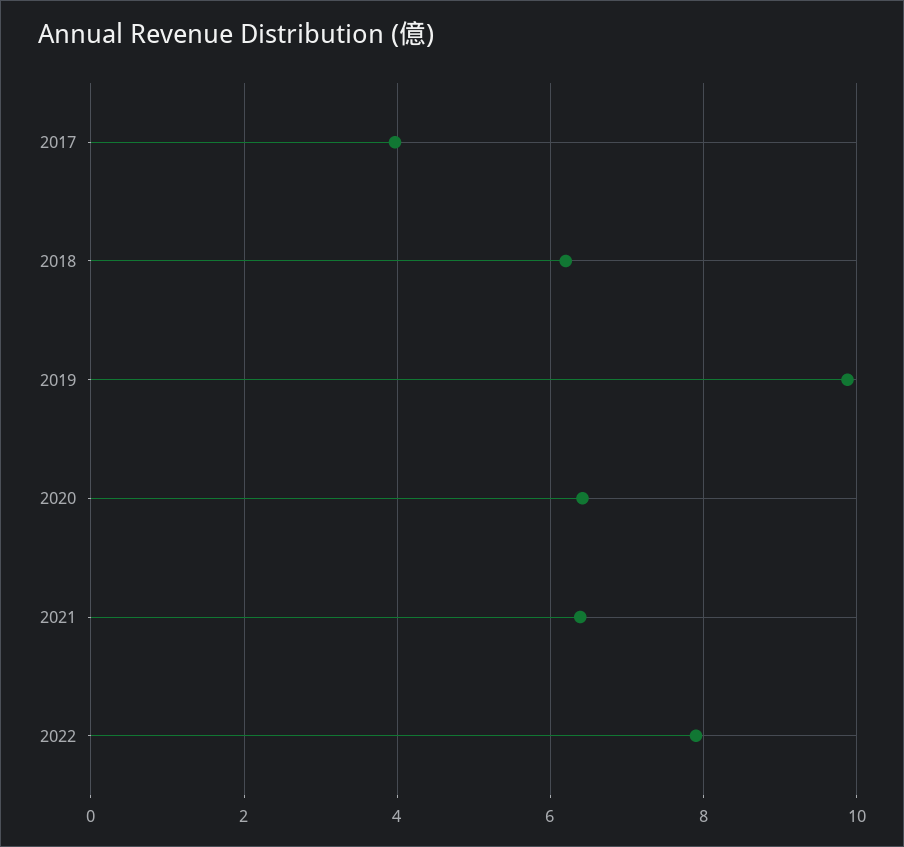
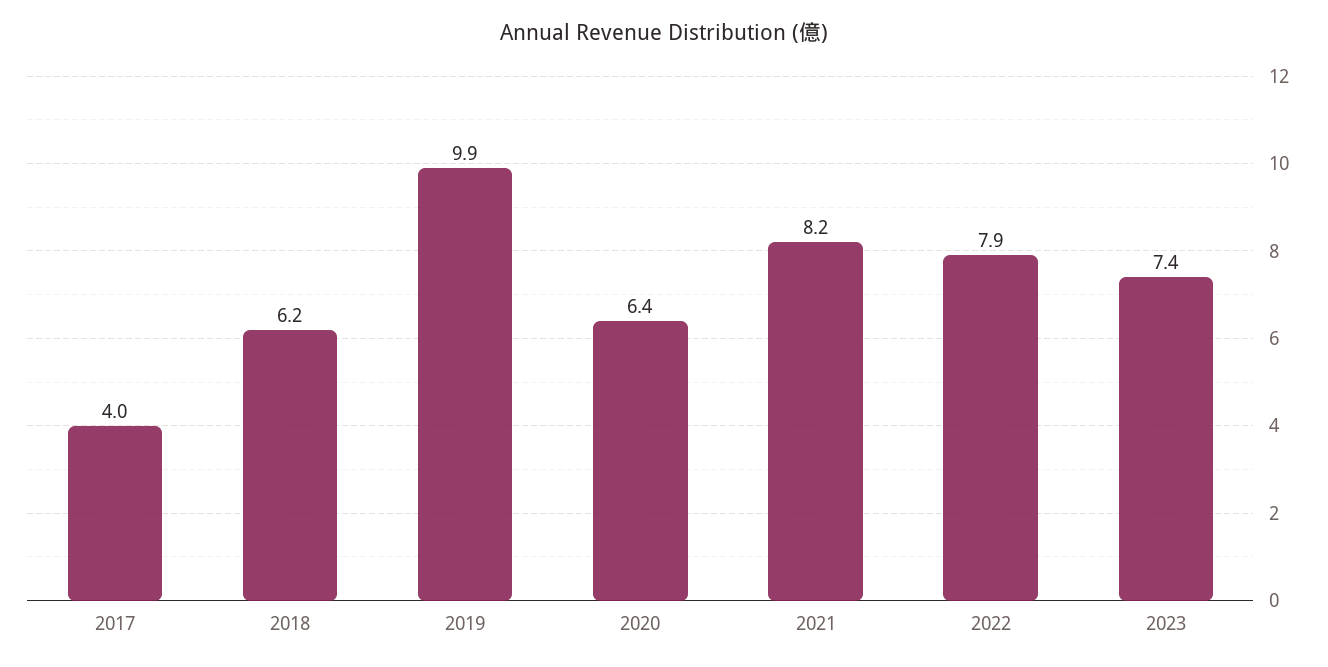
2021: 6.4 -> 8.2
2023: none -> 7.4

